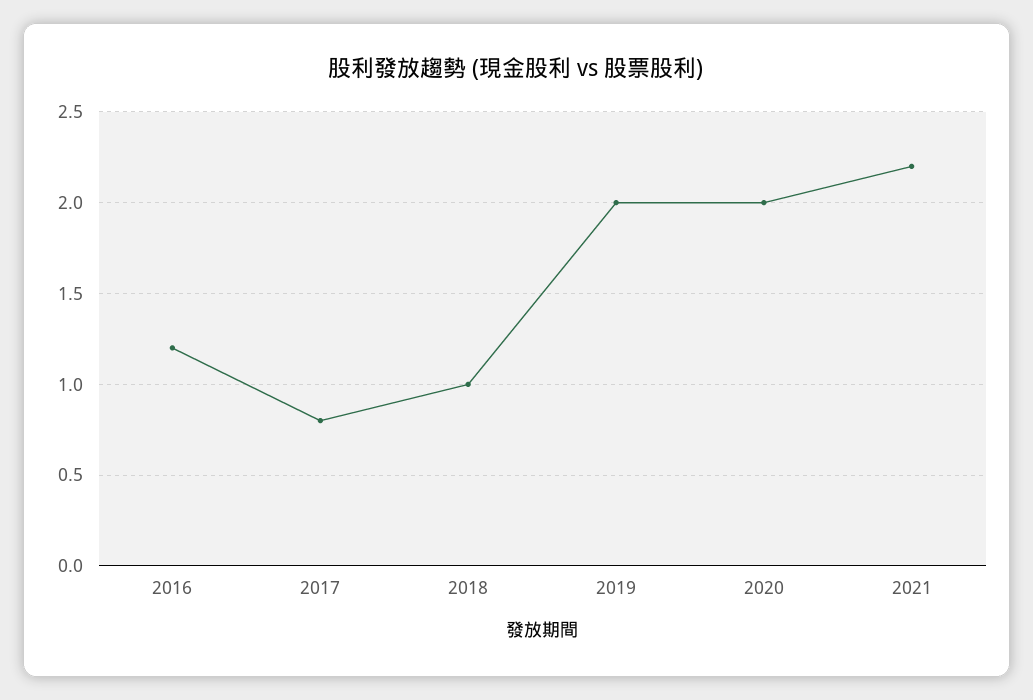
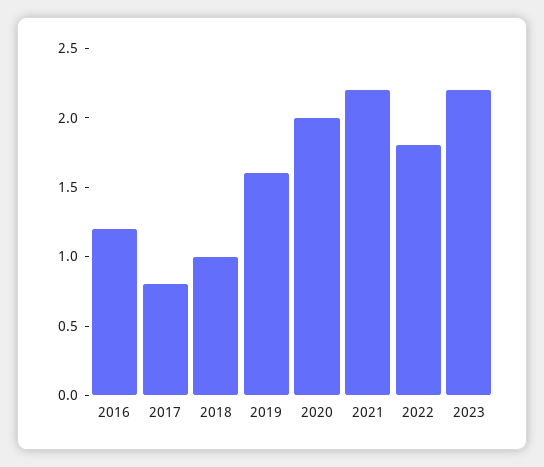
2019: 2 -> 1.6
2022: none -> 1.8
2023: none -> 2.2

